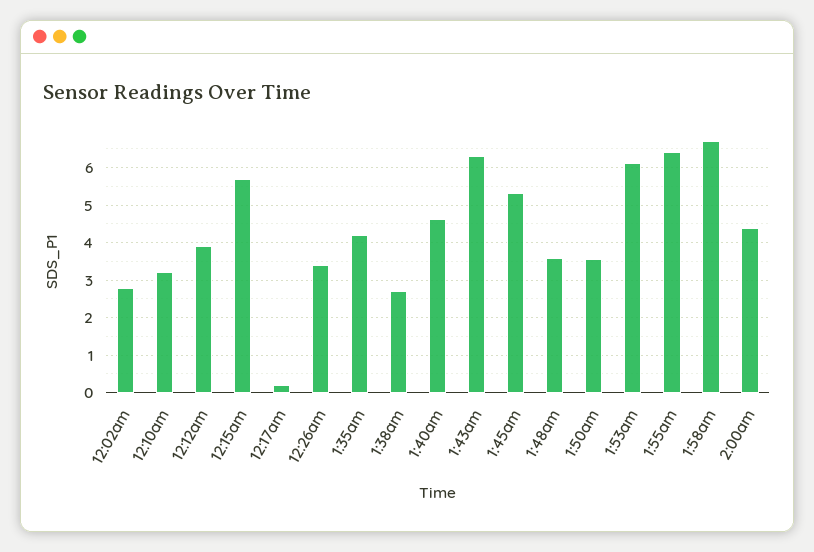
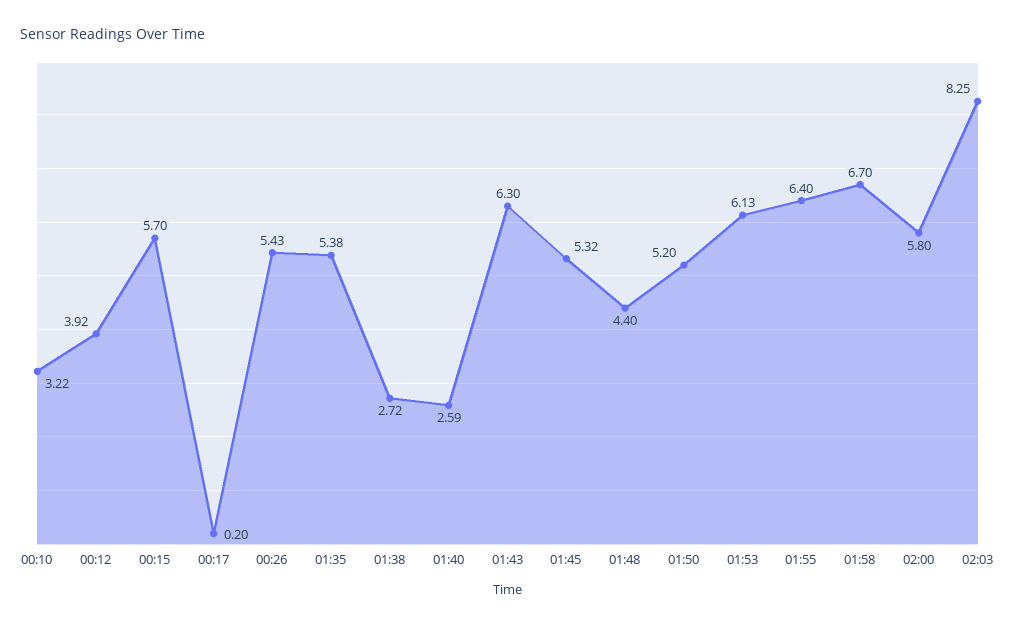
12:02am: 2.8 -> none
12:26am: 3.4 -> 5.43
1:35am: 4.2 -> 5.38
1:40am: 4.6 -> 2.59
1:48am: 3.6 -> 4.4
1:50am: 3.6 -> 5.2
2:00am: 4.4 -> 5.8
02:03: none -> 8.25

